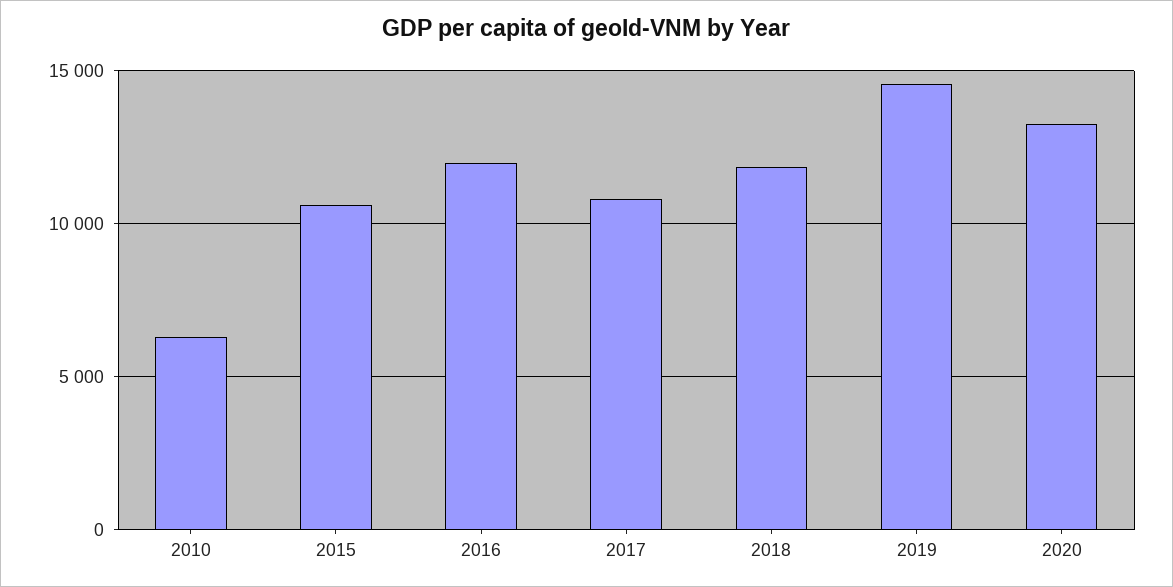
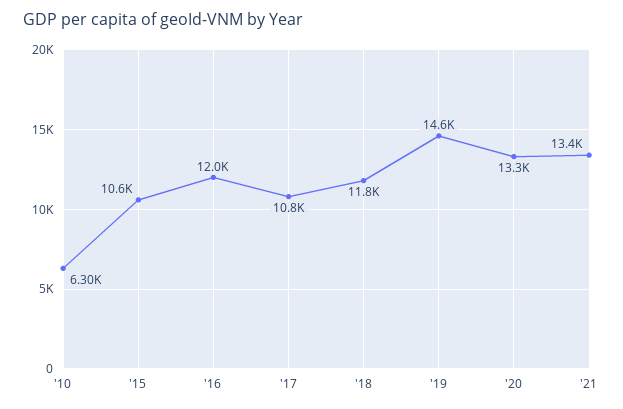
'21: none -> 13400

